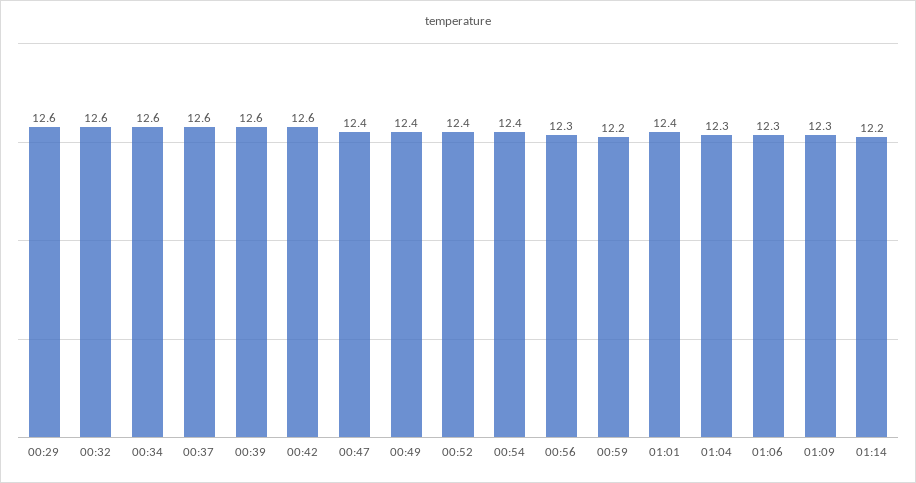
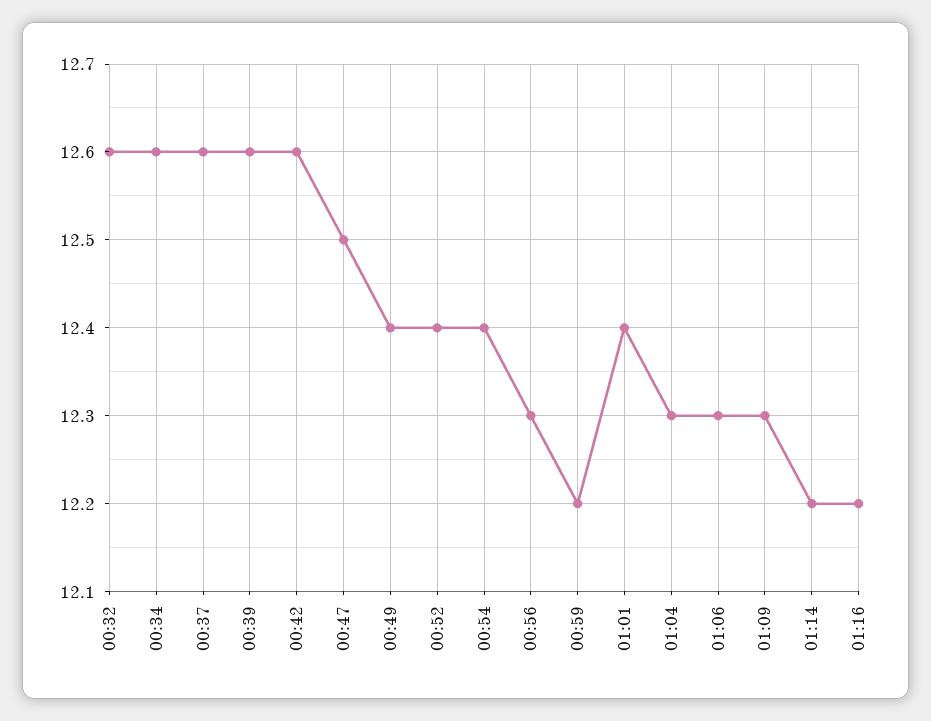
00:29: 12.6 -> none
00:47: 12.4 -> 12.5
01:16: none -> 12.2

